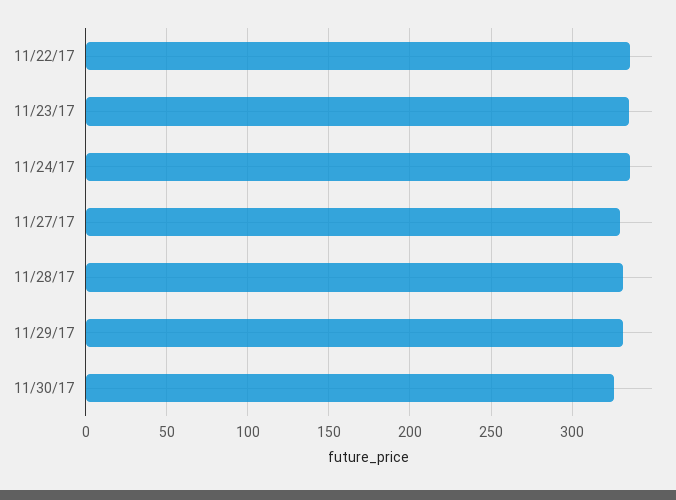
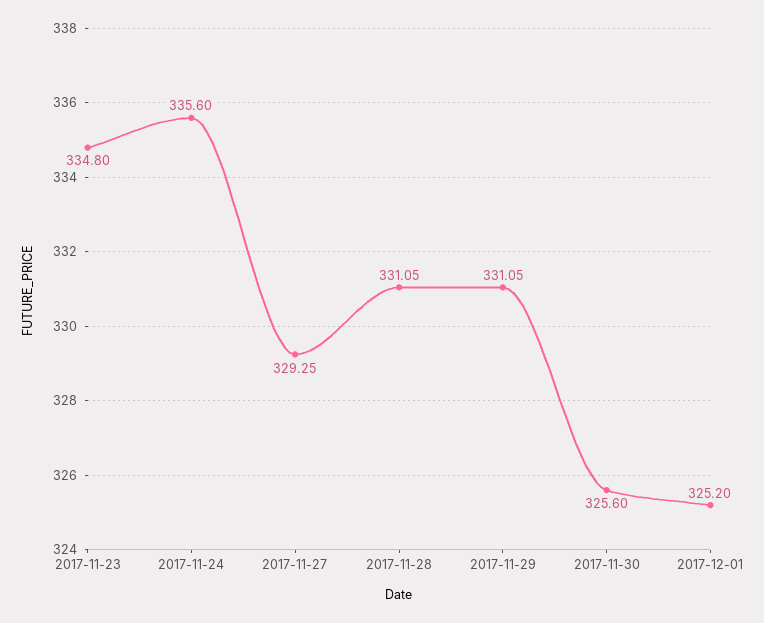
11/22/17: 335 -> none
2017-12-01: none -> 325.2

